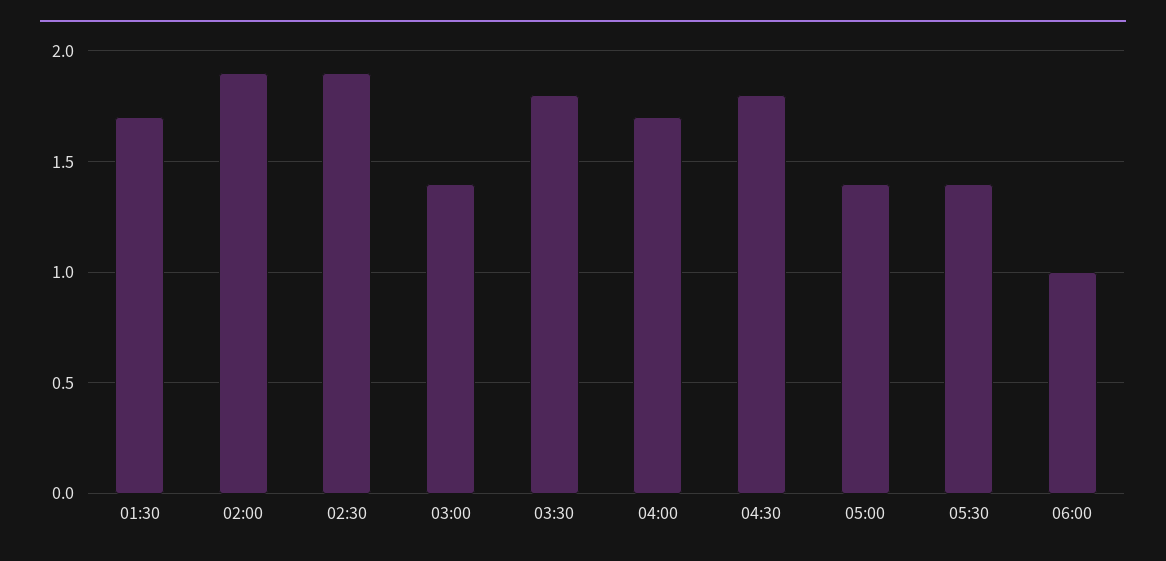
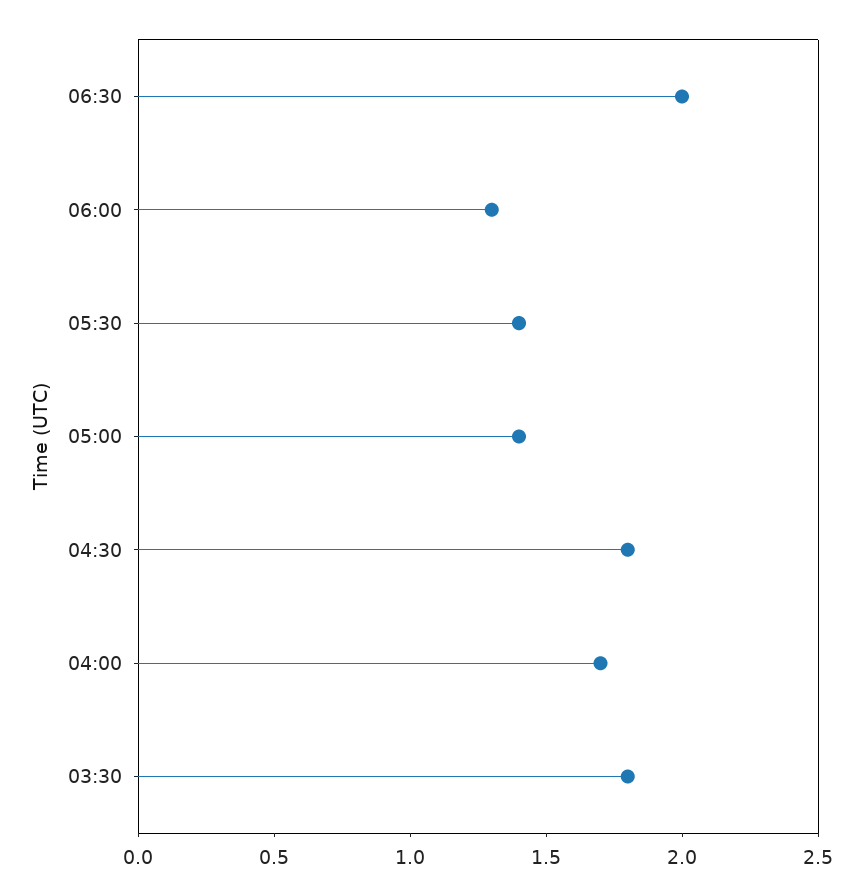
01:30: 1.7 -> none
02:00: 1.9 -> none
02:30: 1.9 -> none
03:00: 1.4 -> none
06:00: 1 -> 1.3
06:30: none -> 2

